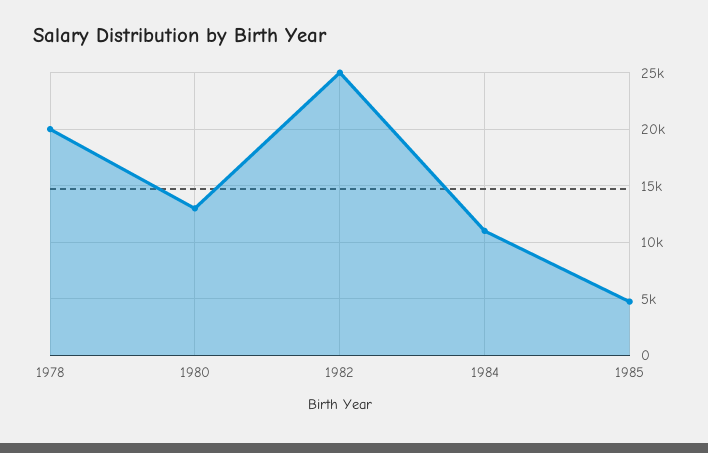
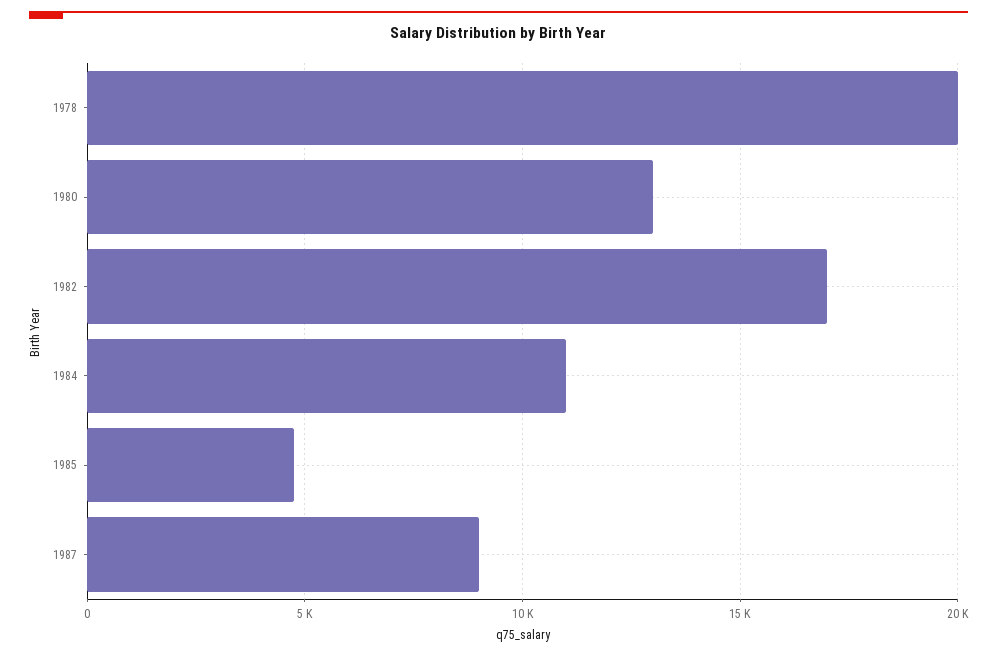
1982: 25000 -> 17000
1987: none -> 9000

